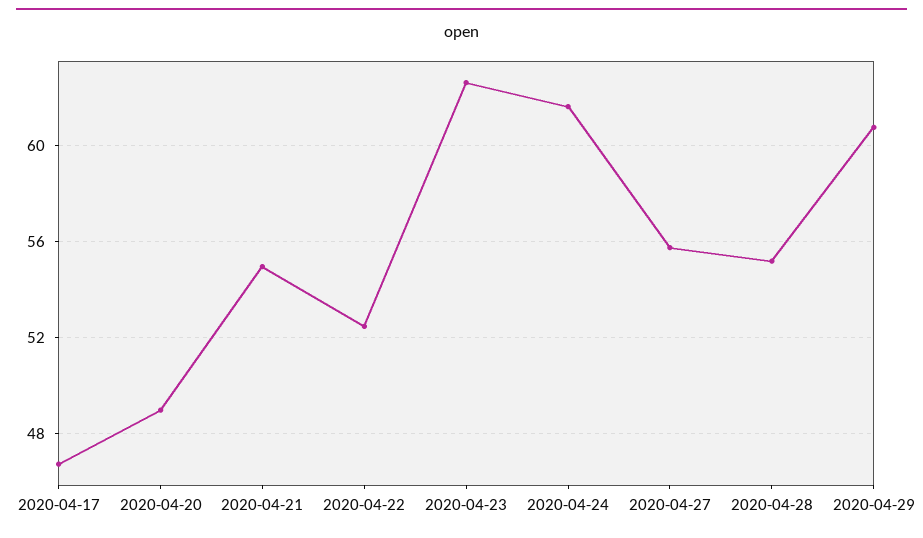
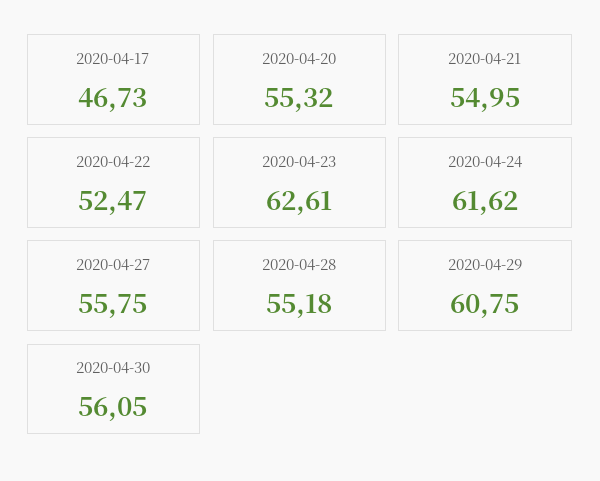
2020-04-20: 49 -> 55.32
2020-04-30: none -> 56.05

